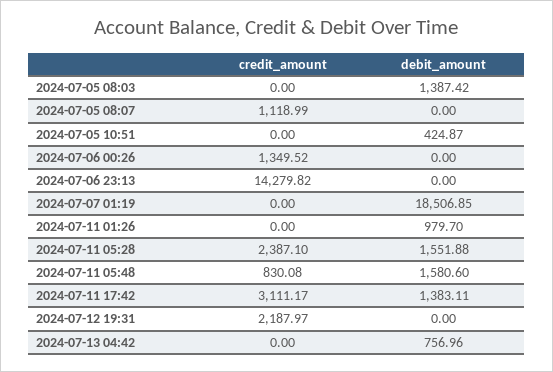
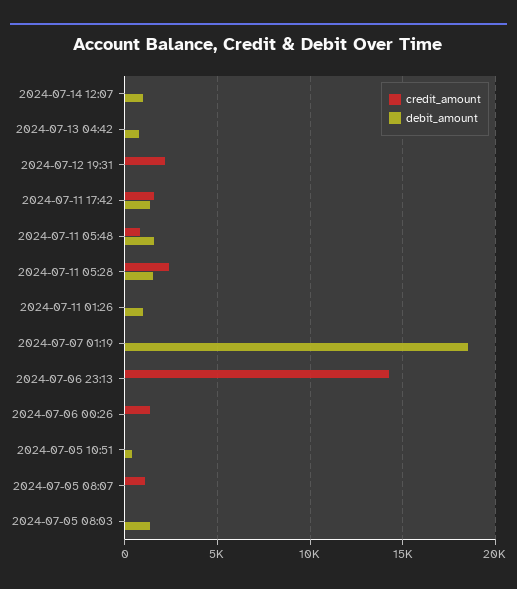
credit_amount, 2024-07-11 17:42: 3111.17 -> 1500
credit_amount, 2024-07-14 12:07: none -> 0
debit_amount, 2024-07-14 12:07: none -> 1000

